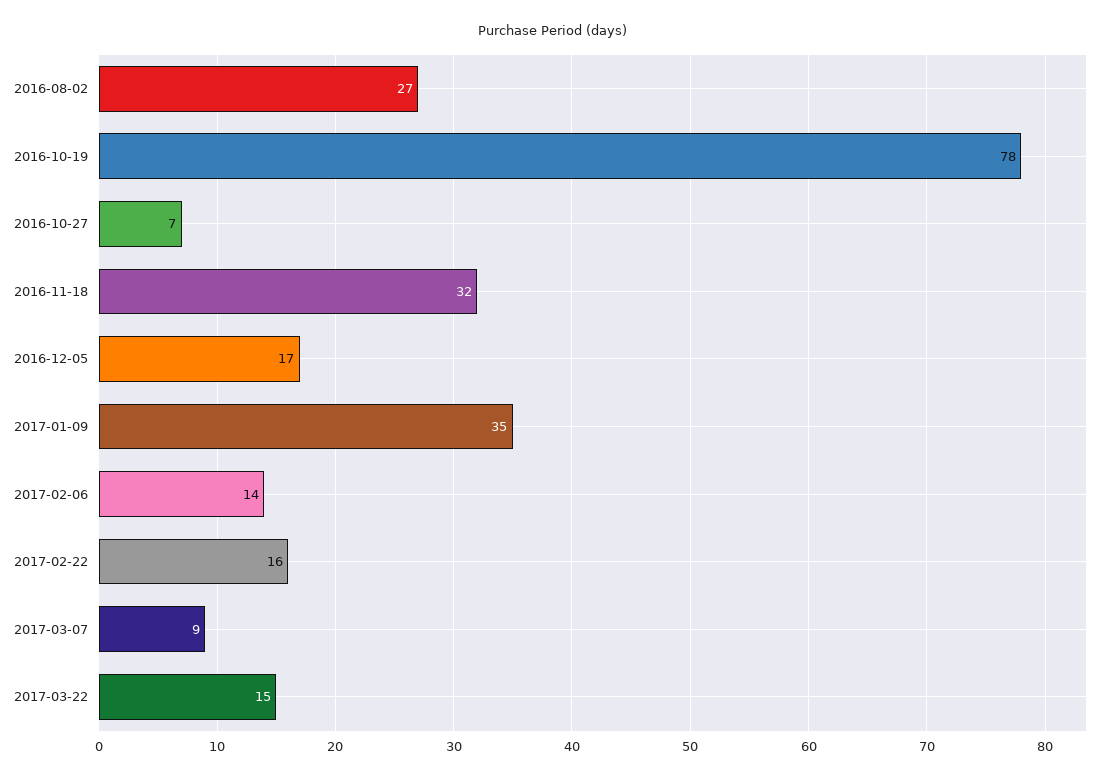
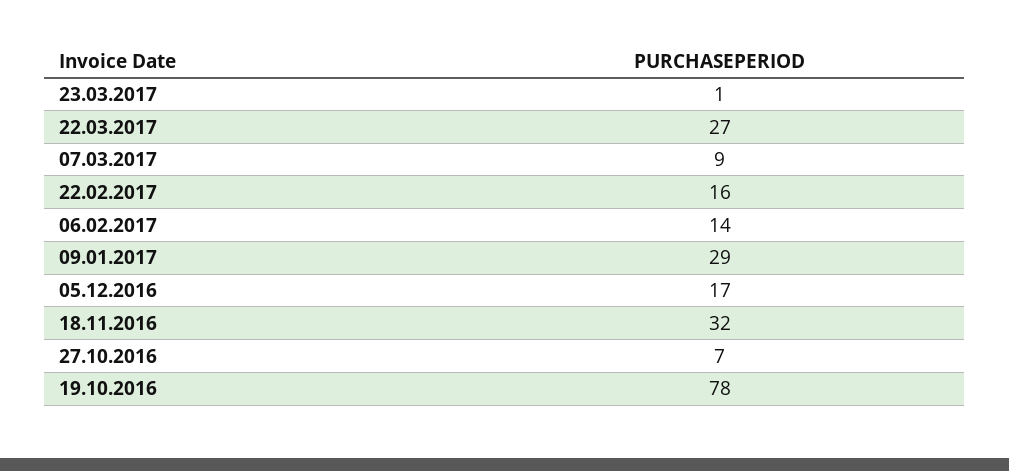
2016-08-02: 27 -> none
2017-01-09: 35 -> 29
2017-03-22: 15 -> 27
23.03.2017: none -> 1

